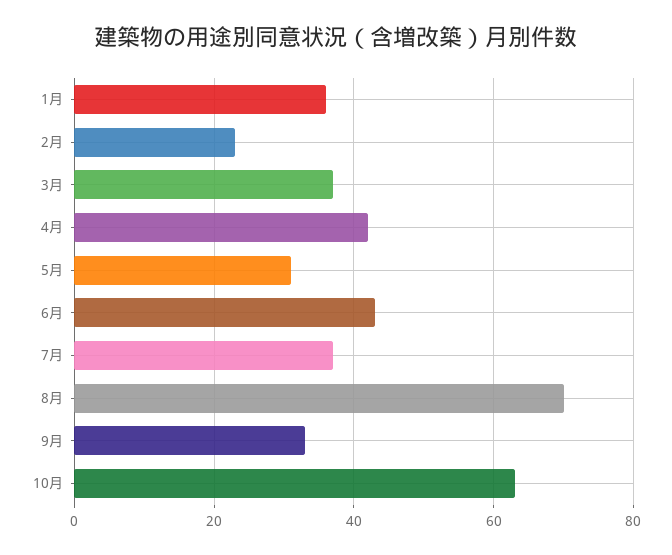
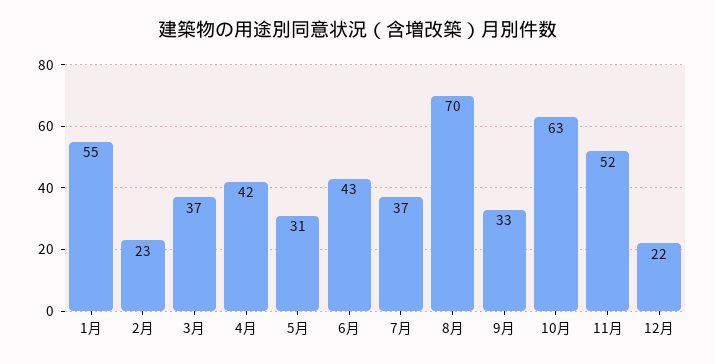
1月: 35 -> 55
11月: none -> 52
12月: none -> 22

